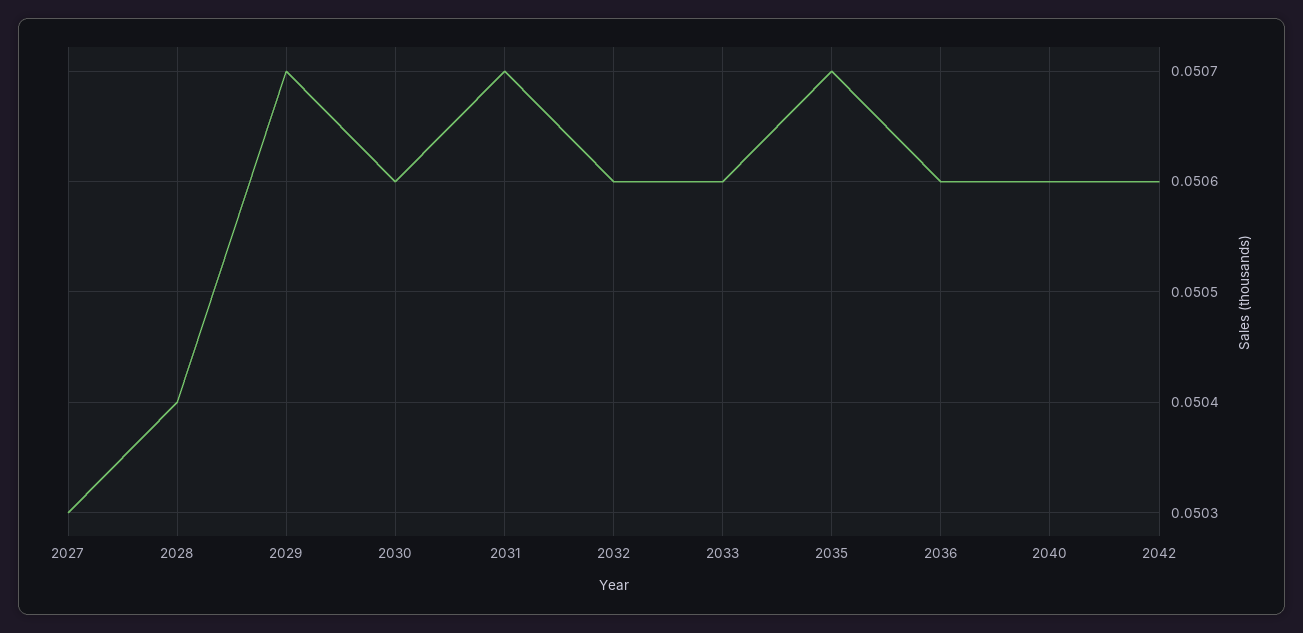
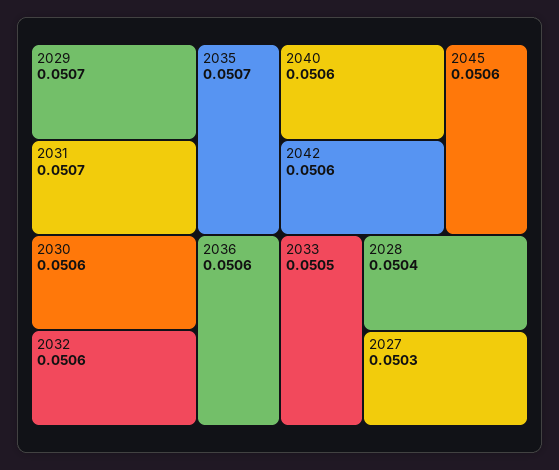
2033: 0.0506 -> 0.0505
2045: none -> 0.0506

